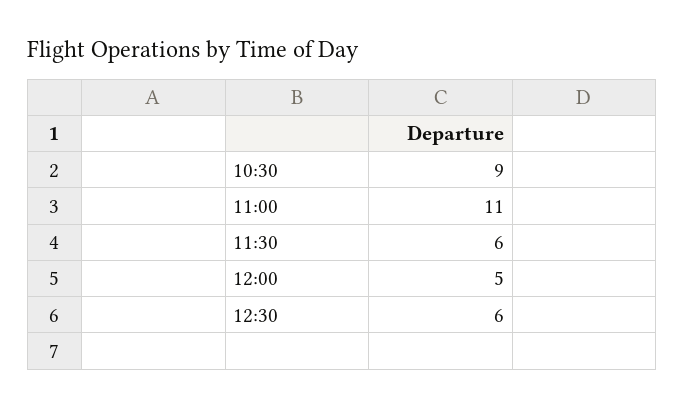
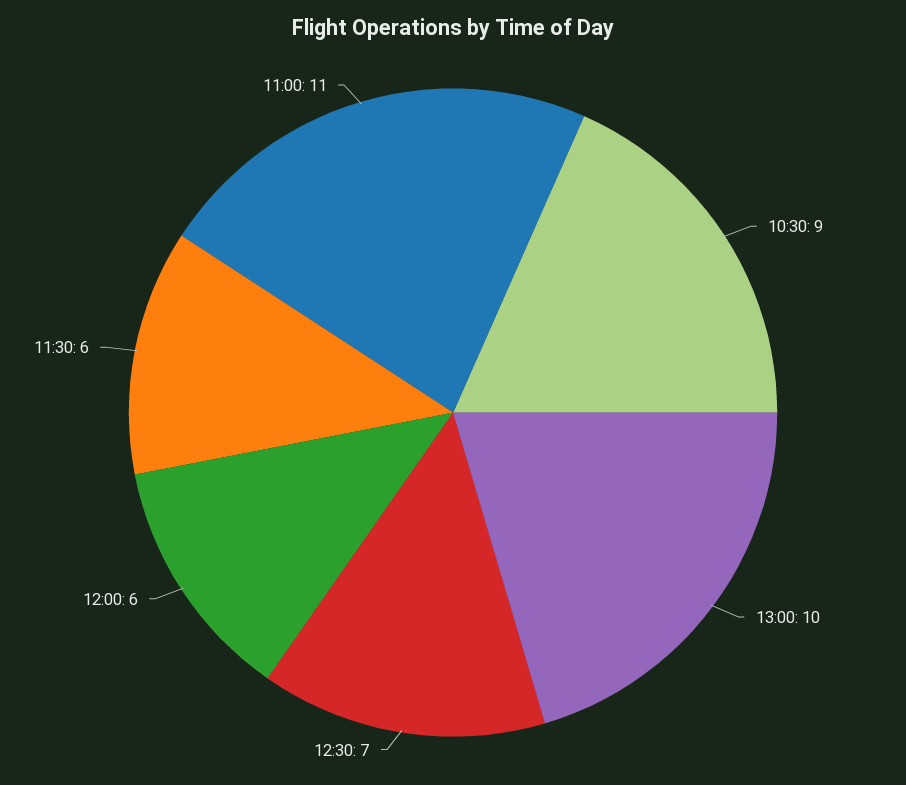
12:00: 5 -> 6
12:30: 6 -> 7
13:00: none -> 10

